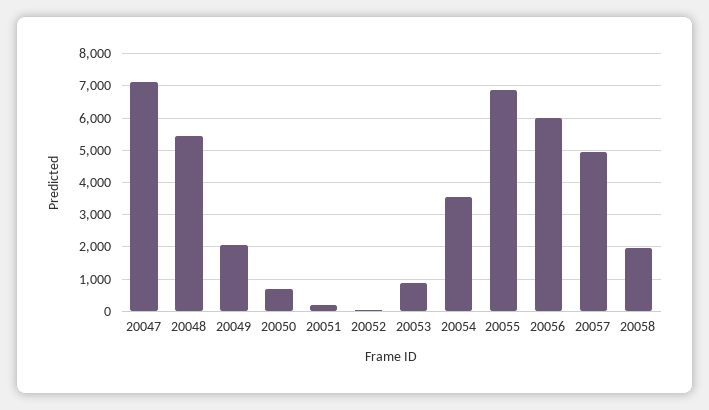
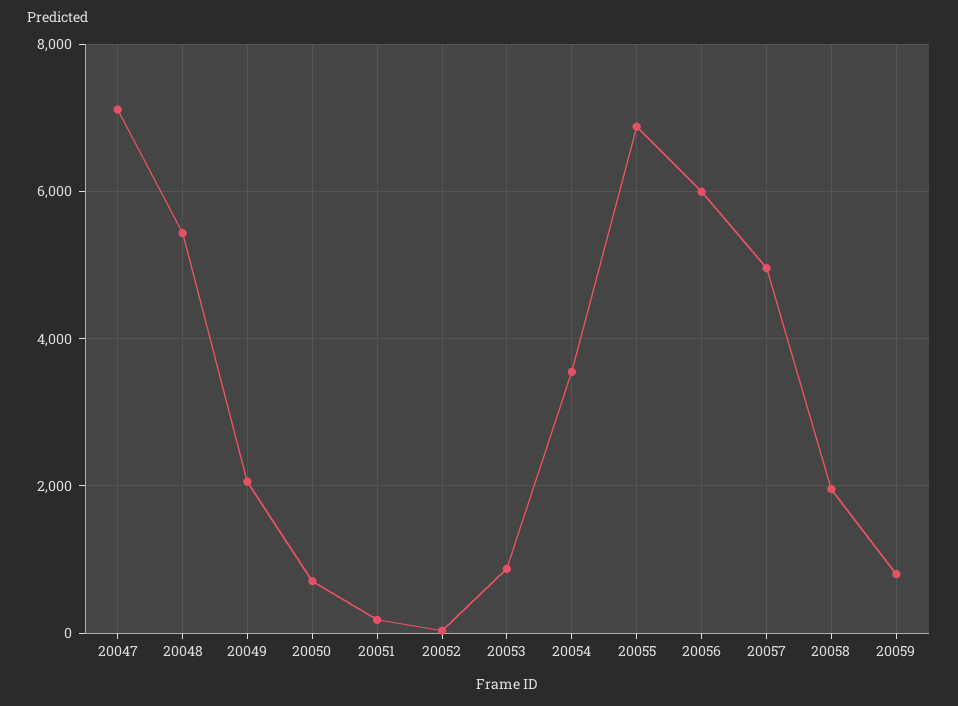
20059: none -> 800

